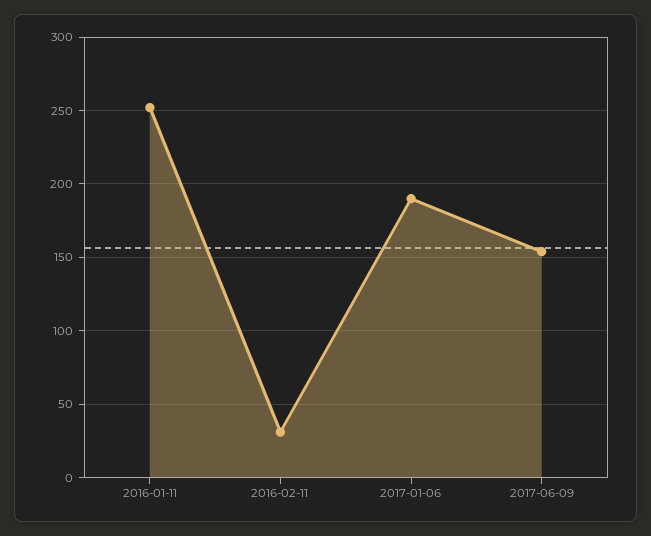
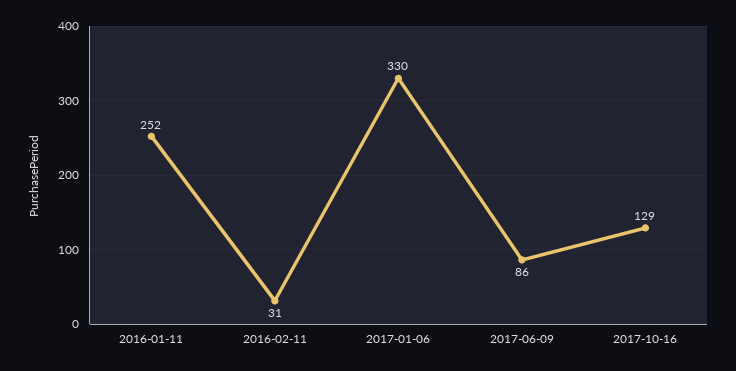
2017-01-06: 190 -> 330
2017-06-09: 155 -> 86
2017-10-16: none -> 129

